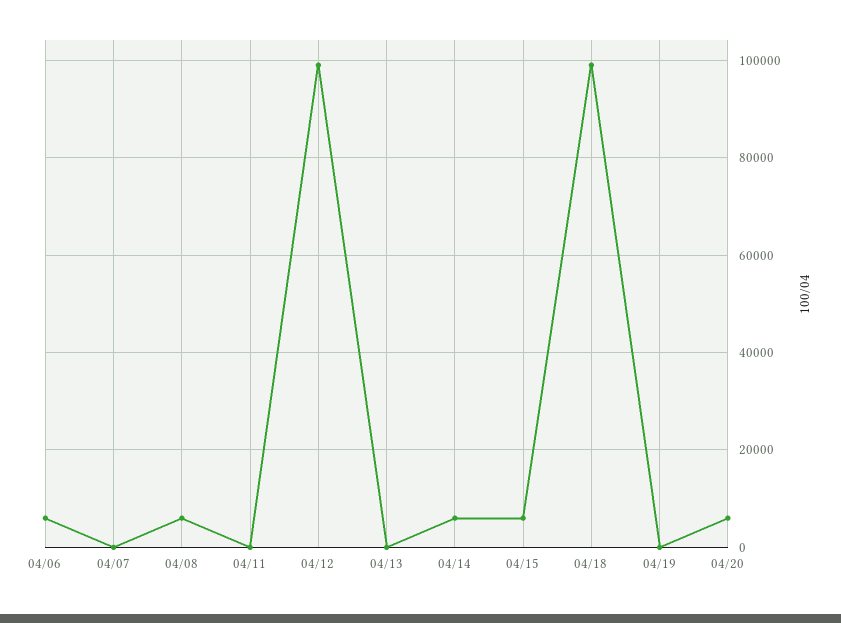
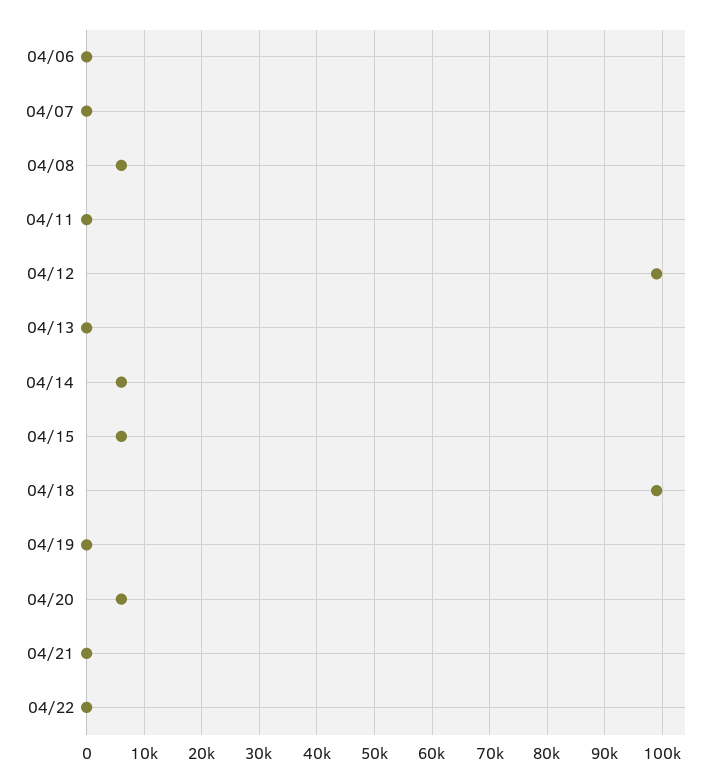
04/06: 6000 -> 0
04/21: none -> 0
04/22: none -> 0

